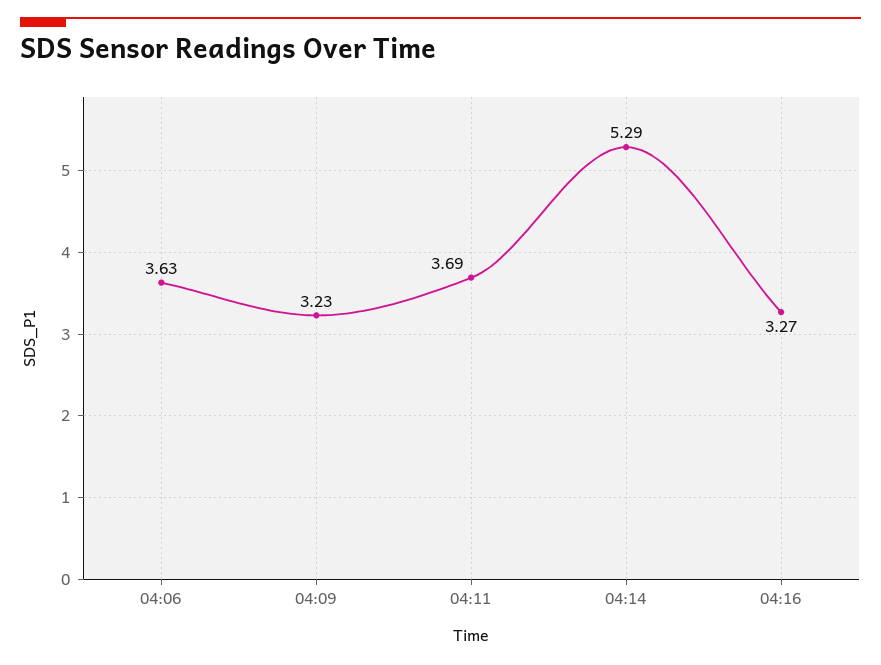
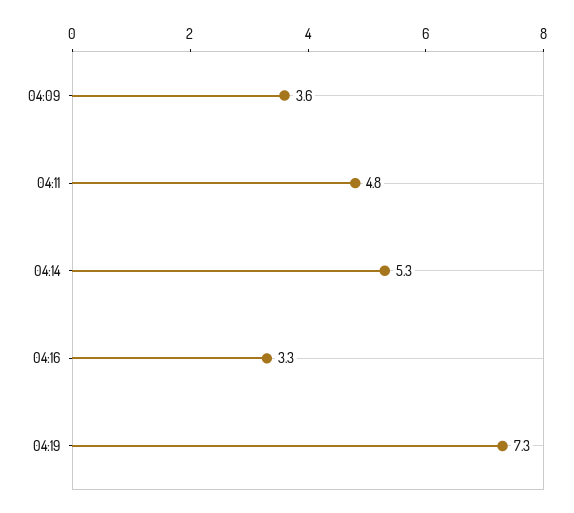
04:06: 3.63 -> none
04:09: 3.23 -> 3.6
04:11: 3.69 -> 4.8
04:19: none -> 7.3

